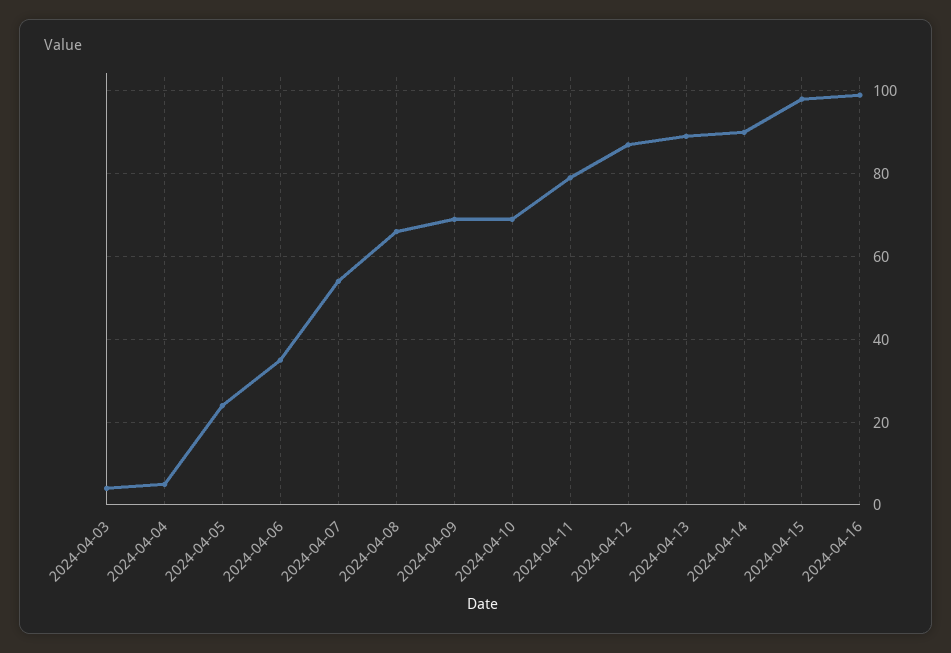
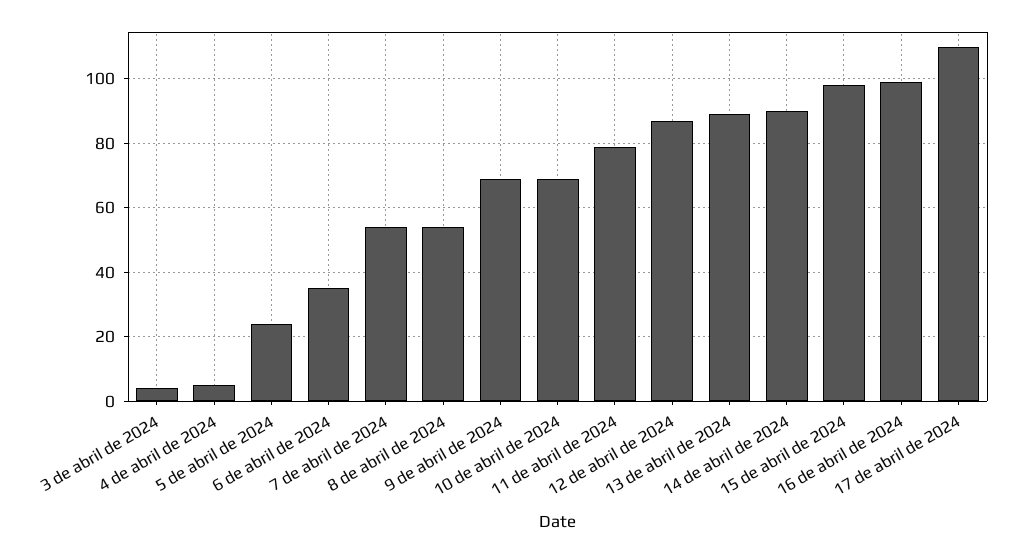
2024-04-08: 65 -> 55
17 de abril de 2024: none -> 110

